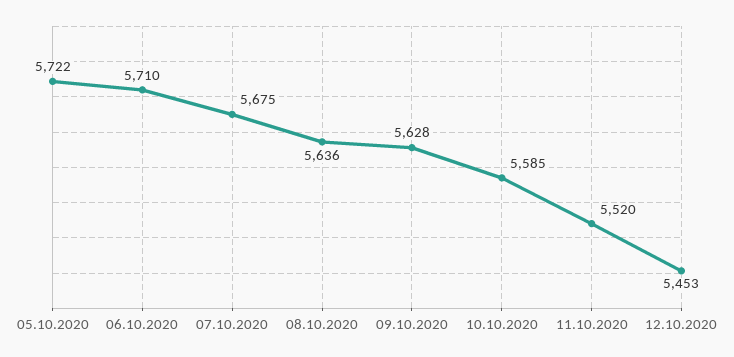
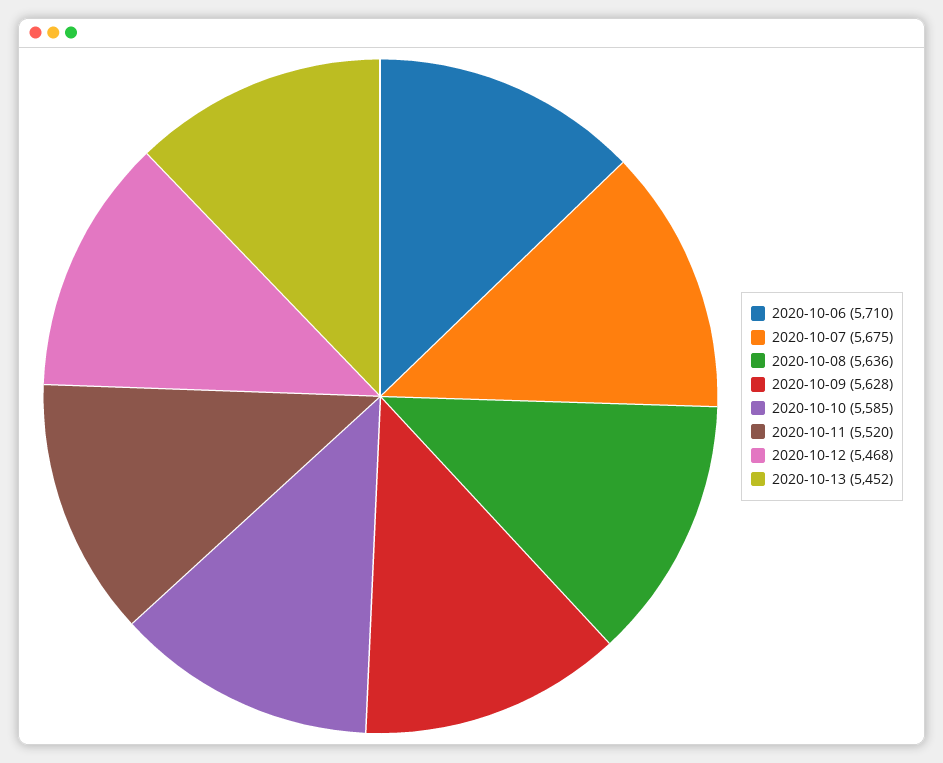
05.10.2020: 5722 -> none
12.10.2020: 5453 -> 5468
2020-10-13: none -> 5452

